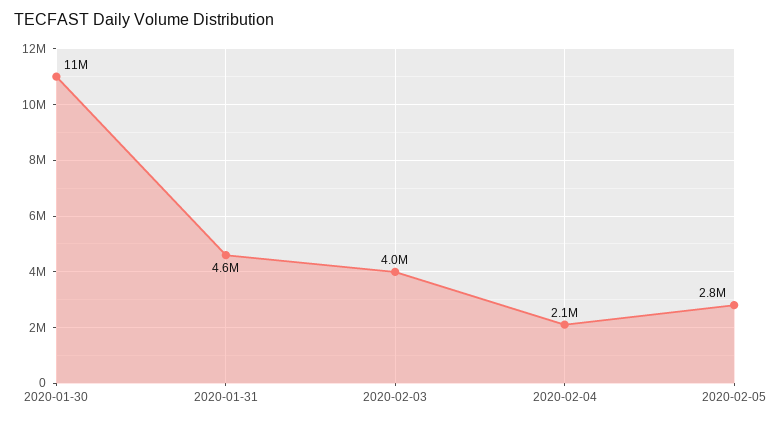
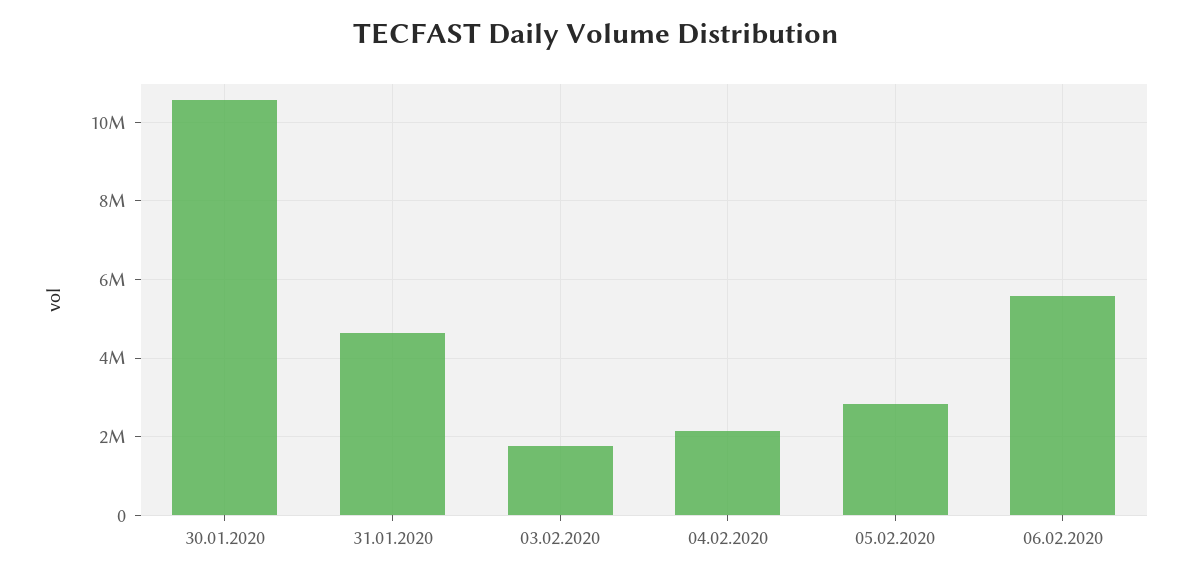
2020-02-03: 4000000 -> 1800000
06.02.2020: none -> 5600000

